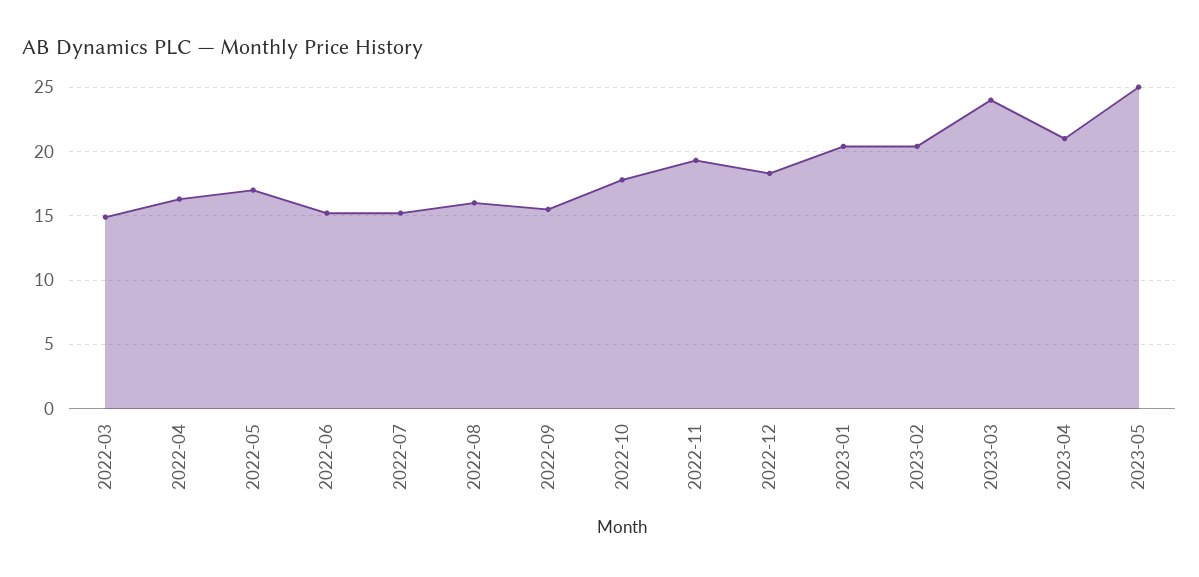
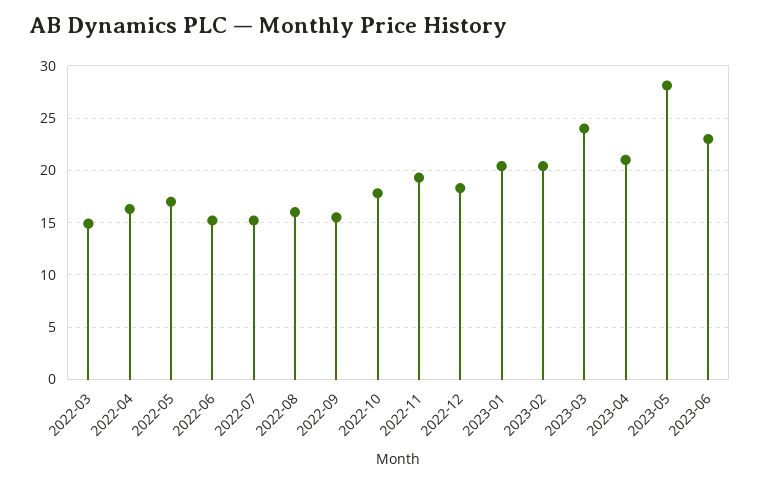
2023-05: 25 -> 28
2023-06: none -> 23

